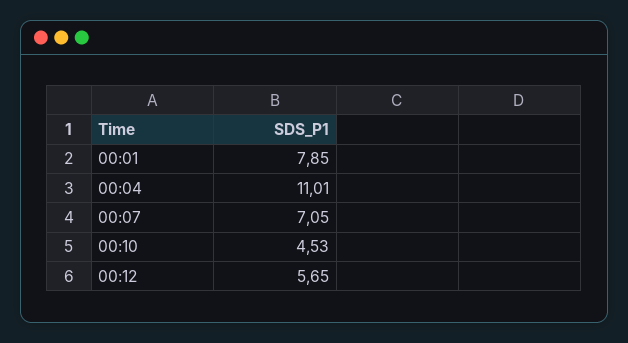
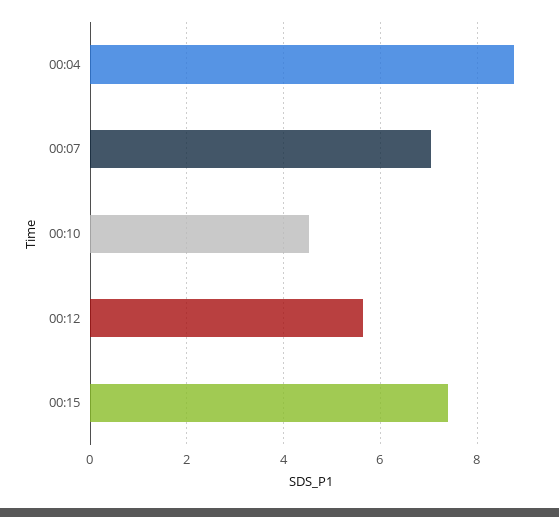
00:01: 7.85 -> none
00:04: 11.01 -> 8.8
00:15: none -> 7.4

